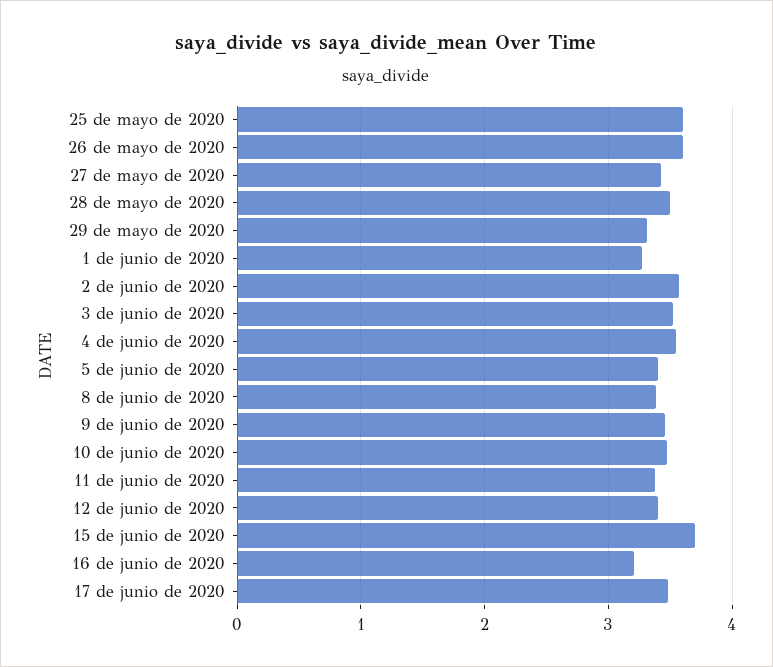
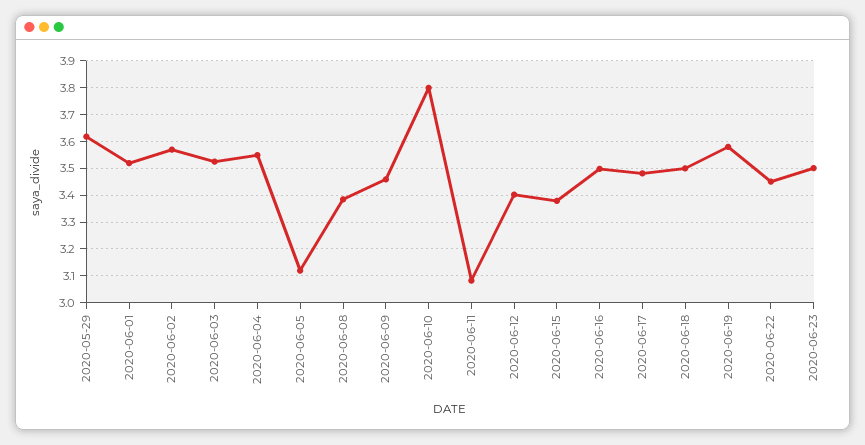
25 de mayo de 2020: 3.6 -> none
26 de mayo de 2020: 3.6 -> none
27 de mayo de 2020: 3.4 -> none
28 de mayo de 2020: 3.5 -> none
29 de mayo de 2020: 3.3 -> 3.625
1 de junio de 2020: 3.3 -> 3.525
5 de junio de 2020: 3.4 -> 3.125
10 de junio de 2020: 3.5 -> 3.8
11 de junio de 2020: 3.4 -> 3.075
15 de junio de 2020: 3.7 -> 3.375
16 de junio de 2020: 3.2 -> 3.5
2020-06-18: none -> 3.5
2020-06-19: none -> 3.575
2020-06-22: none -> 3.45
2020-06-23: none -> 3.5

